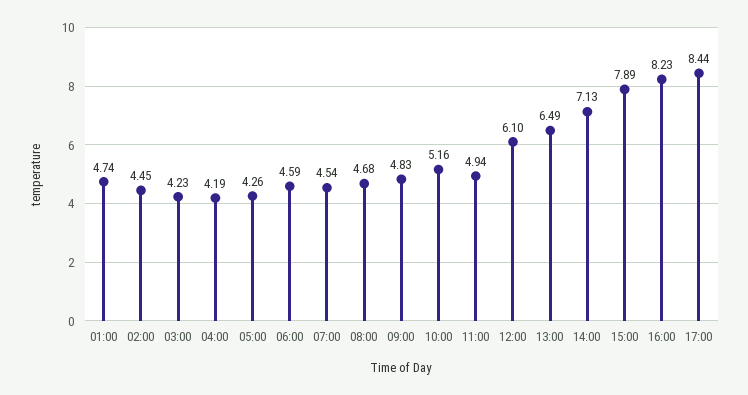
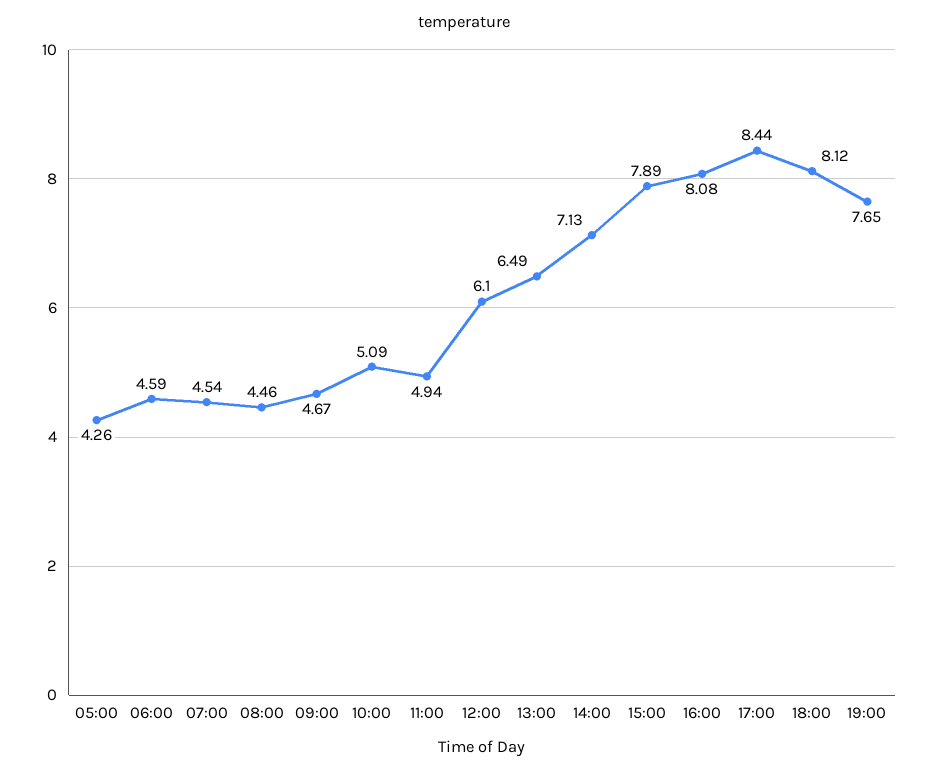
01:00: 4.74 -> none
02:00: 4.45 -> none
03:00: 4.23 -> none
04:00: 4.19 -> none
08:00: 4.68 -> 4.46
09:00: 4.83 -> 4.67
10:00: 5.16 -> 5.09
16:00: 8.23 -> 8.08
18:00: none -> 8.12
19:00: none -> 7.65

